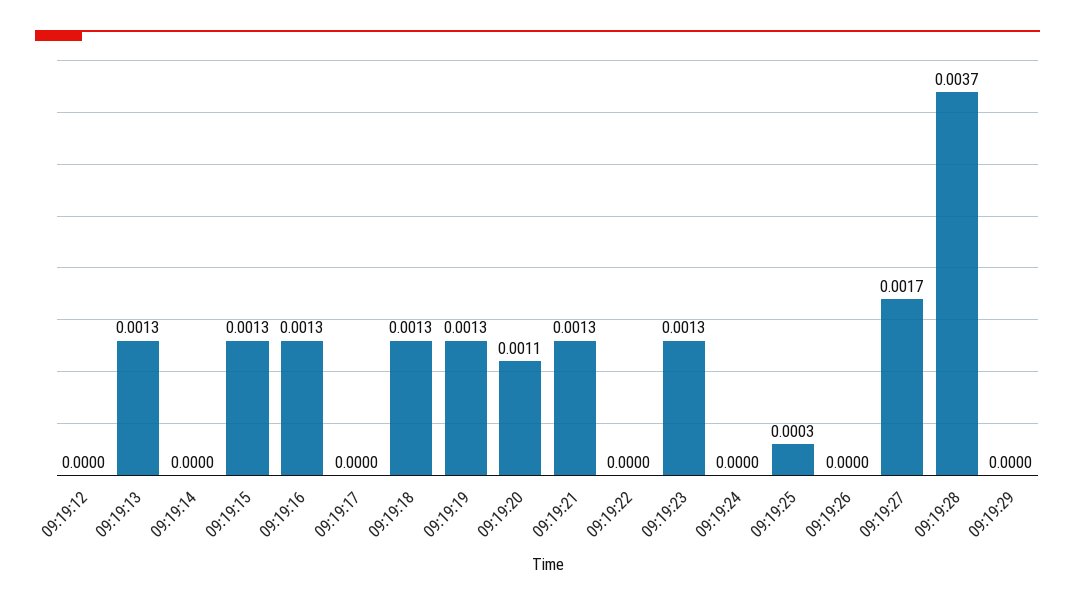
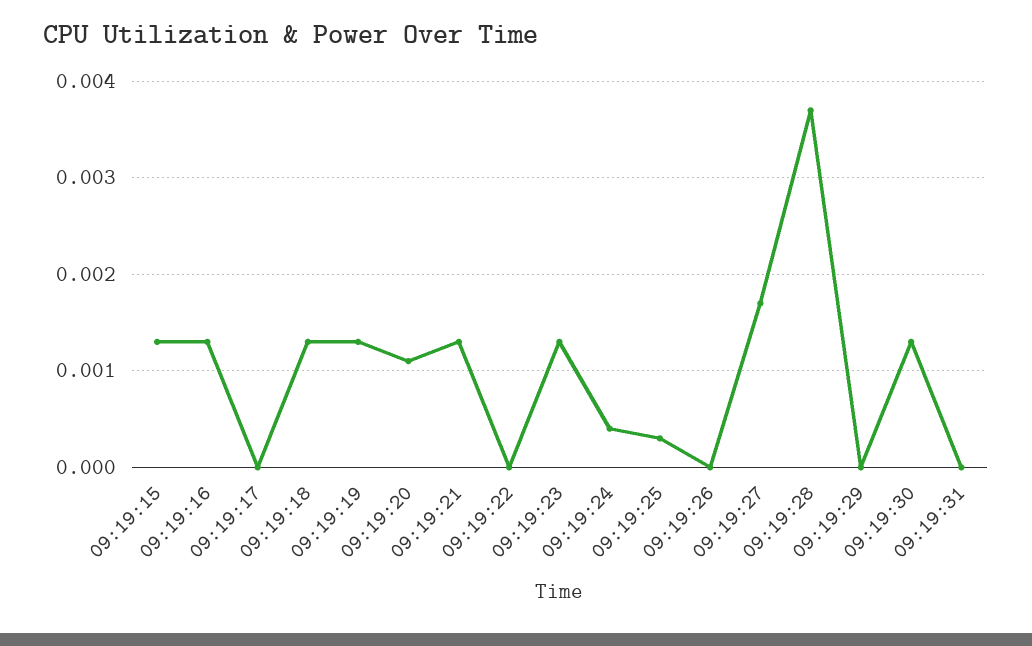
09:19:12: 0 -> none
09:19:13: 0.0013 -> none
09:19:14: 0 -> none
09:19:24: 0 -> 0.0004
09:19:30: none -> 0.0013
09:19:31: none -> 0

